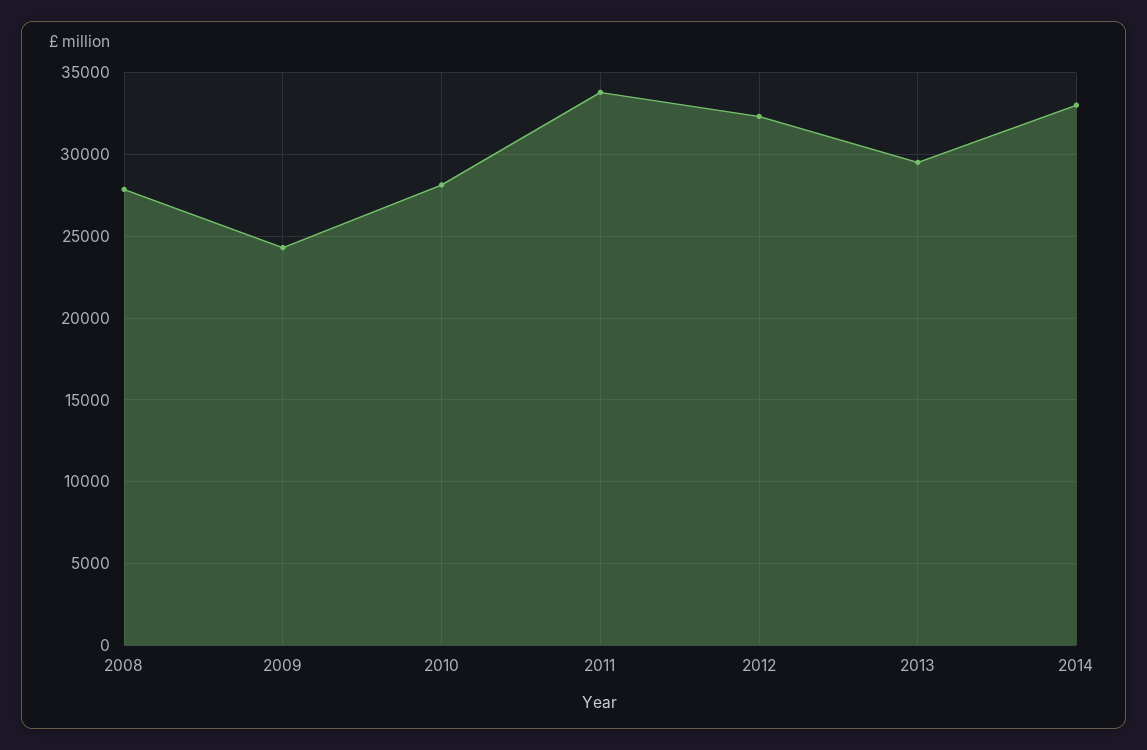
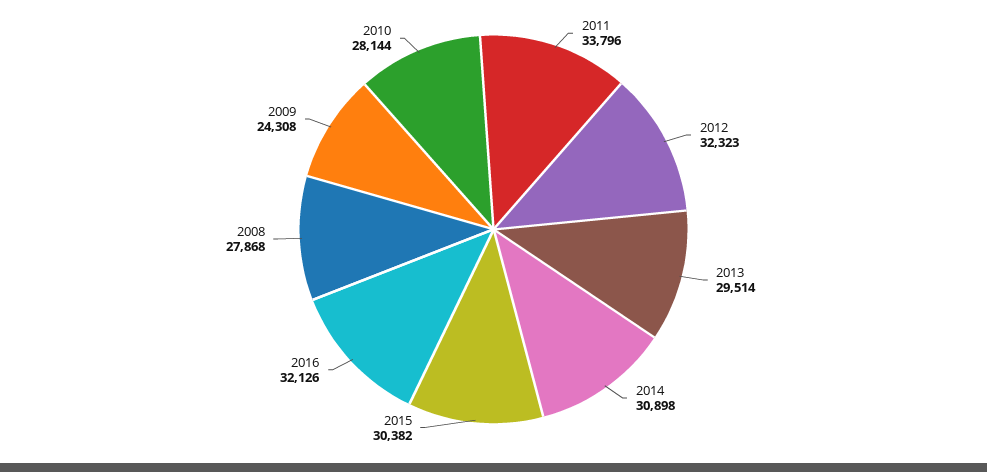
2014: 33000 -> 30898
2015: none -> 30382
2016: none -> 32126

